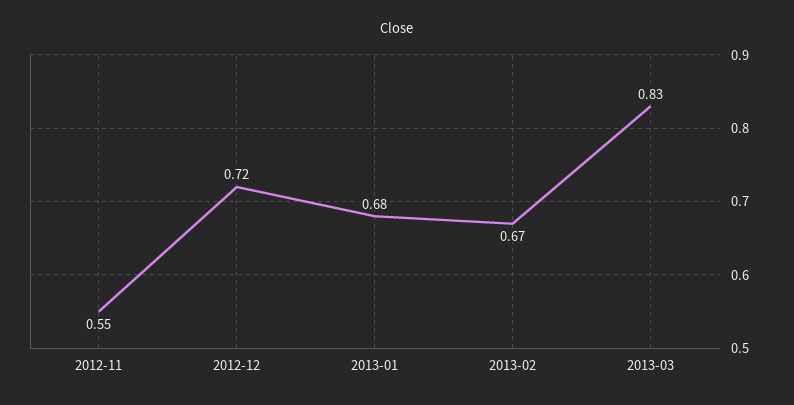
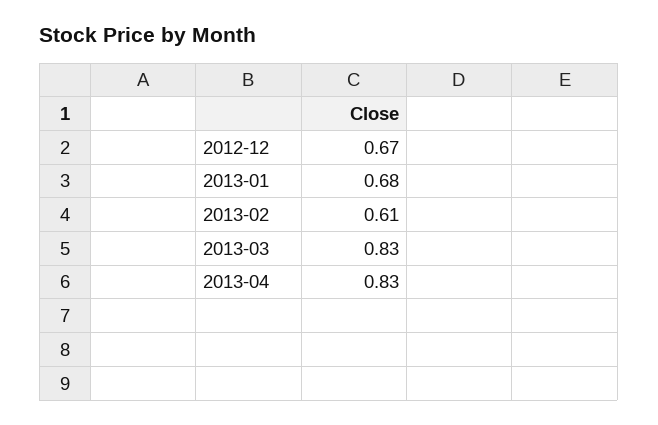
2012-11: 0.55 -> none
2012-12: 0.72 -> 0.67
2013-02: 0.67 -> 0.61
2013-04: none -> 0.83

